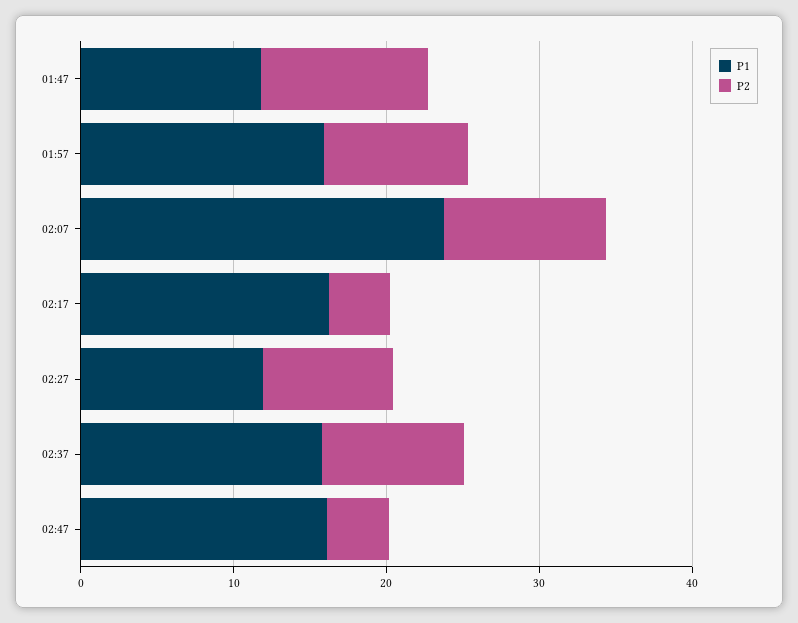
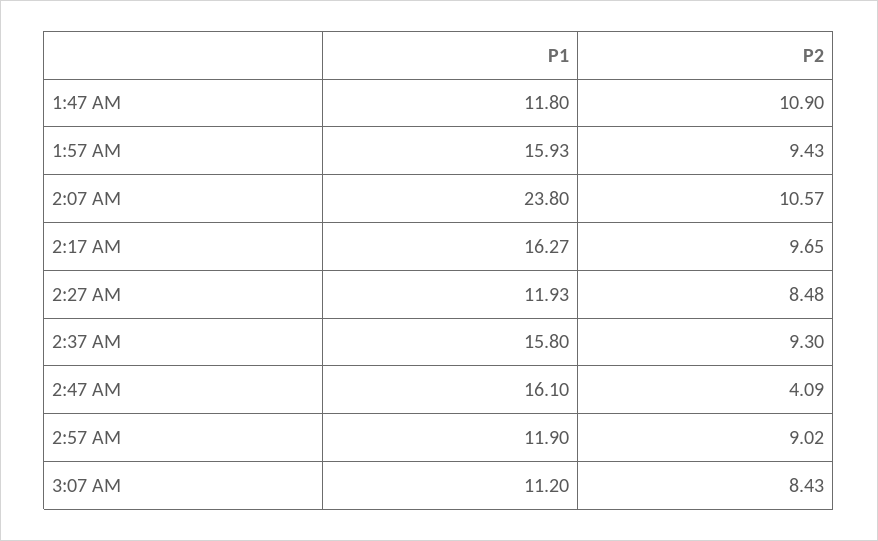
P2, 02:17: 4 -> 9.65
P1, 2:57 AM: none -> 11.9
P2, 2:57 AM: none -> 9.02
P1, 3:07 AM: none -> 11.2
P2, 3:07 AM: none -> 8.43

